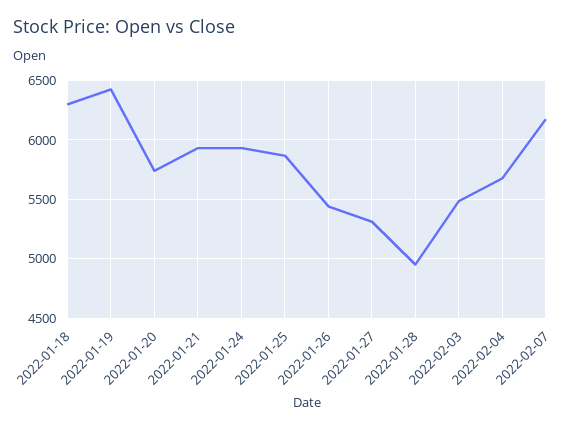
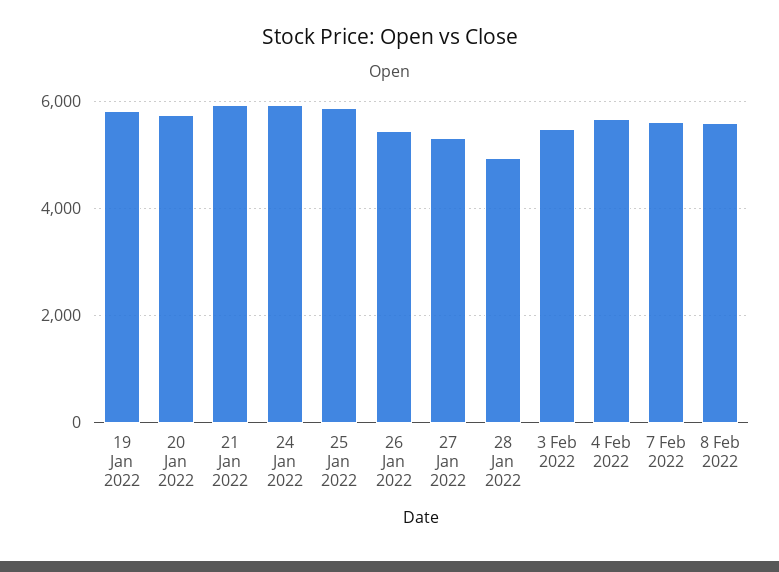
2022-01-18: 6300 -> none
2022-01-19: 6400 -> 5800
2022-02-07: 6200 -> 5600
8 Feb 2022: none -> 5600

